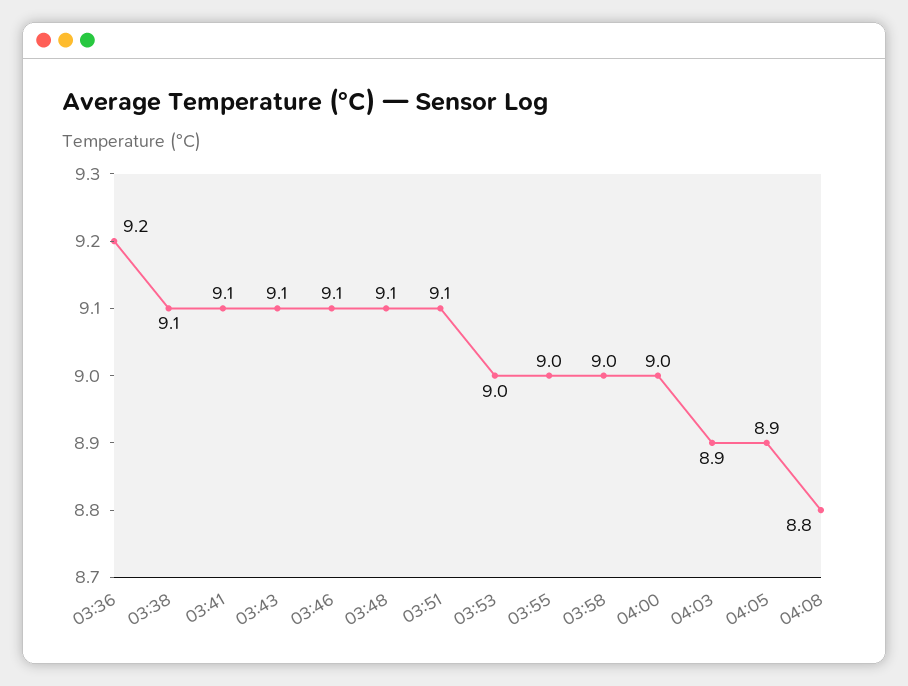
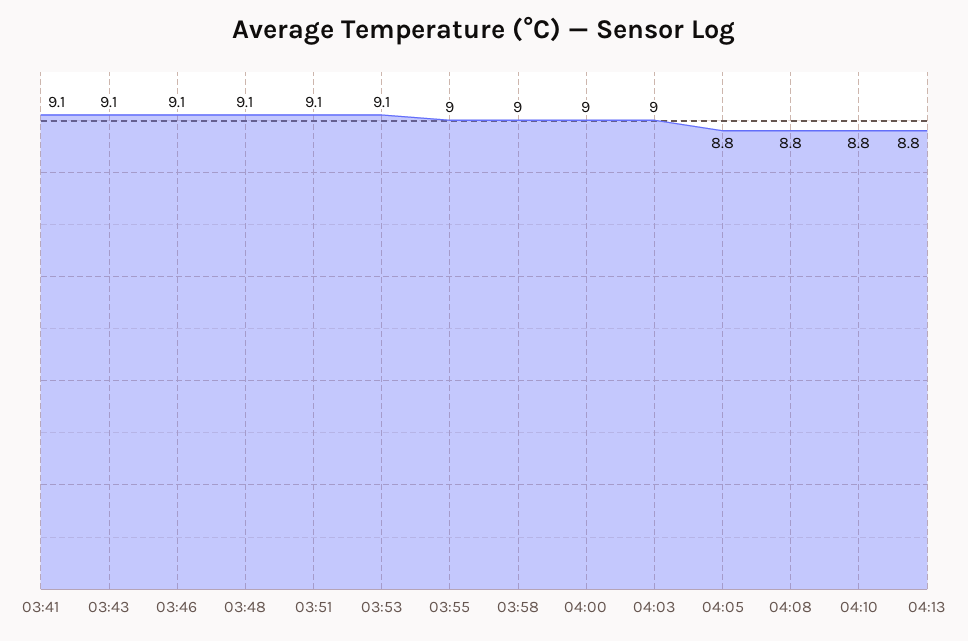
03:36: 9.2 -> none
03:38: 9.1 -> none
03:53: 9 -> 9.1
04:03: 8.9 -> 9
04:05: 8.9 -> 8.8
04:10: none -> 8.8
04:13: none -> 8.8

